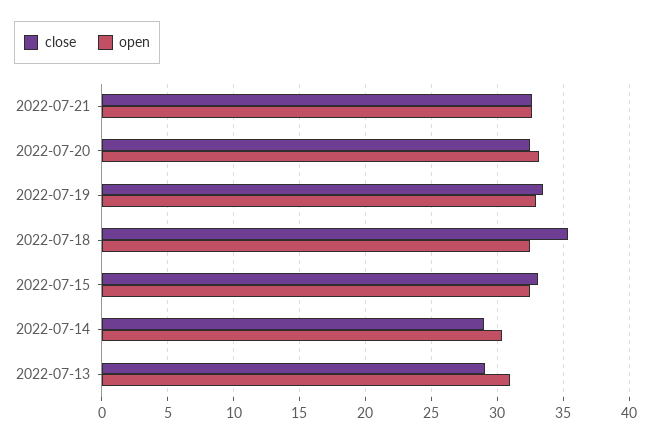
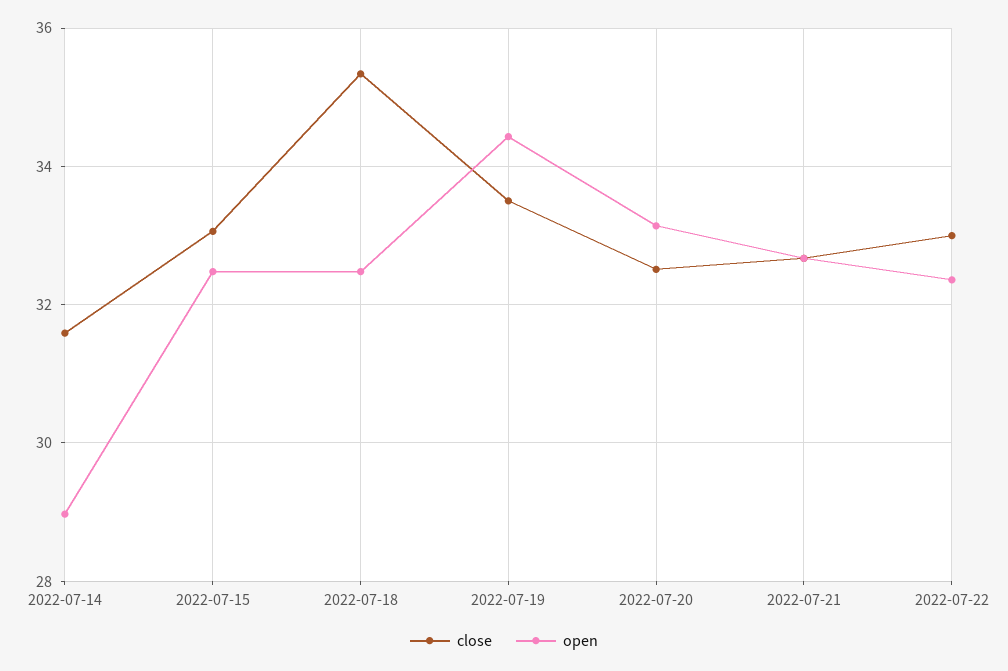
open, 2022-07-19: 33 -> 34.4
close, 2022-07-14: 29 -> 31.6
open, 2022-07-14: 30.5 -> 29
close, 2022-07-13: 29 -> none
open, 2022-07-13: 31 -> none
close, 2022-07-22: none -> 33
open, 2022-07-22: none -> 32.4

